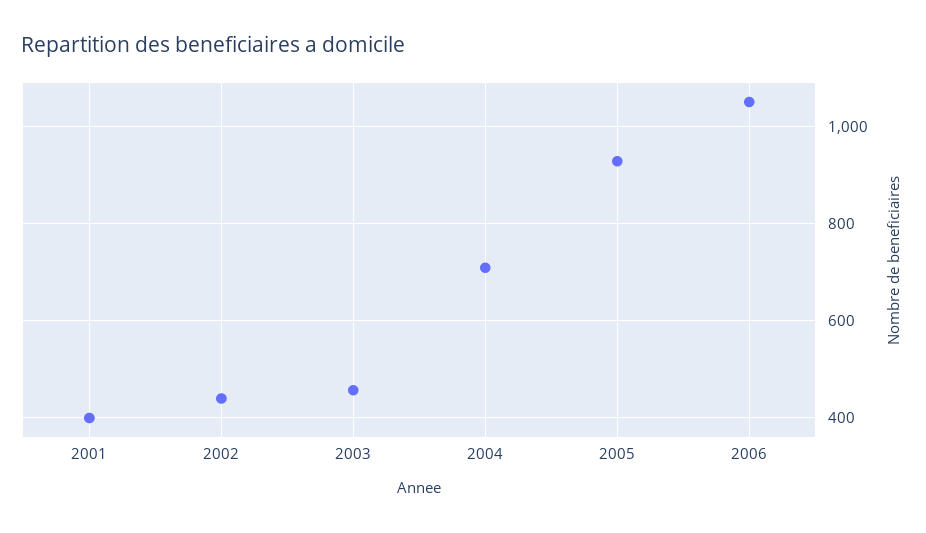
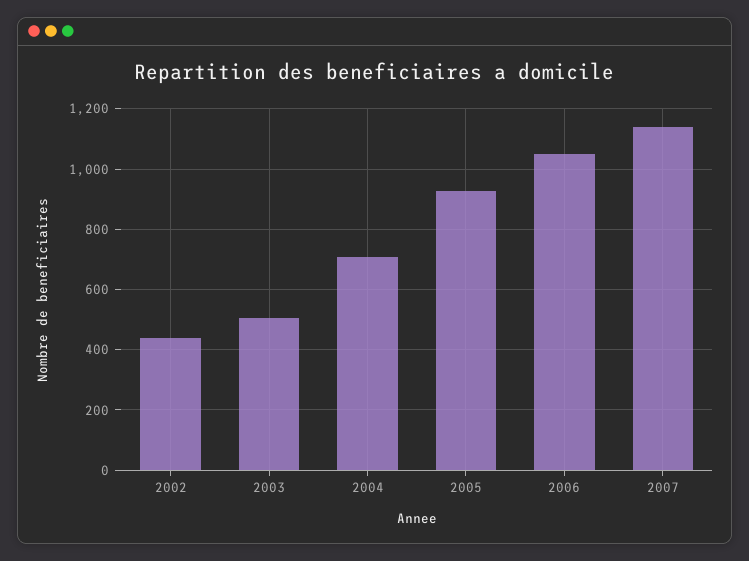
2001: 400 -> none
2003: 460 -> 500
2007: none -> 1140

